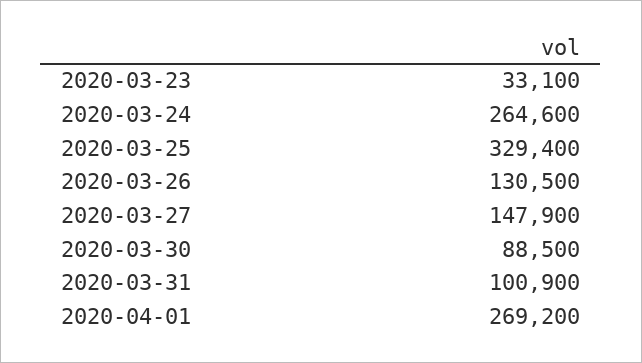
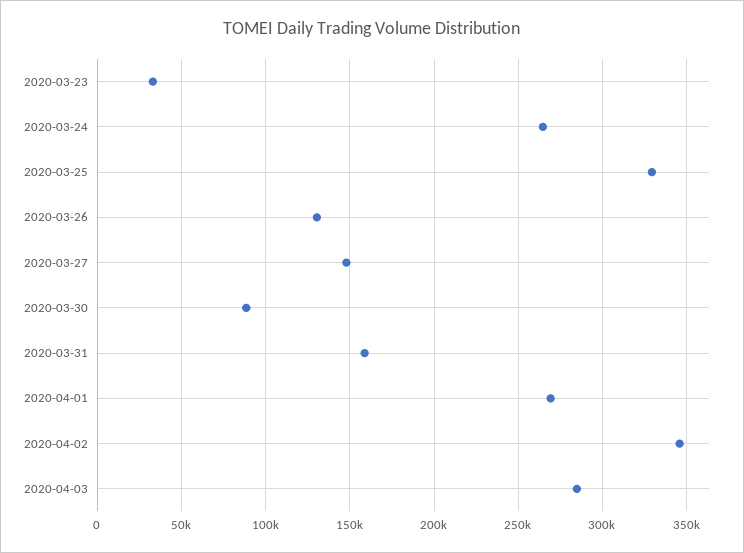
2020-03-31: 100900 -> 160000
2020-04-02: none -> 345000
2020-04-03: none -> 285000

